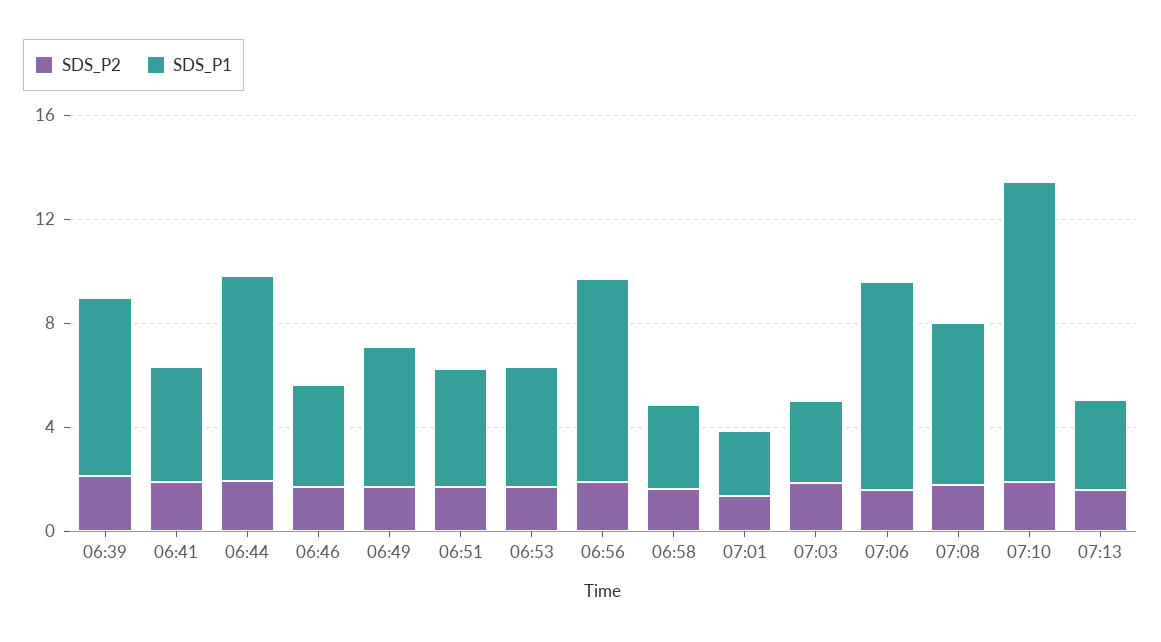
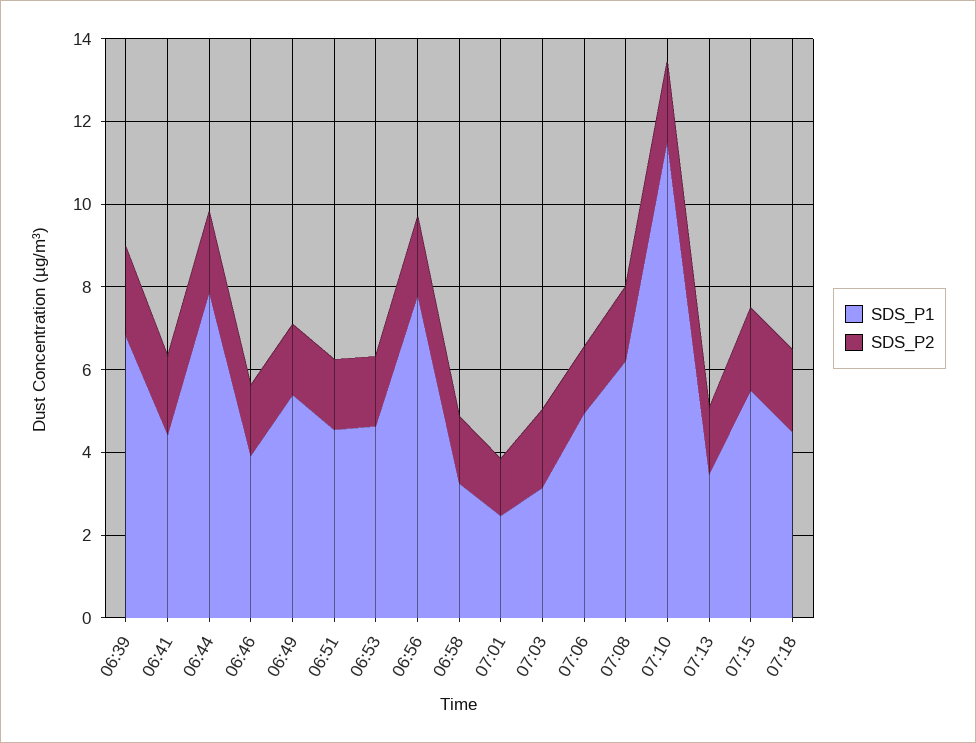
SDS_P1, 07:06: 8 -> 5
SDS_P1, 07:15: none -> 5.5
SDS_P2, 07:15: none -> 2
SDS_P1, 07:18: none -> 4.5
SDS_P2, 07:18: none -> 2

